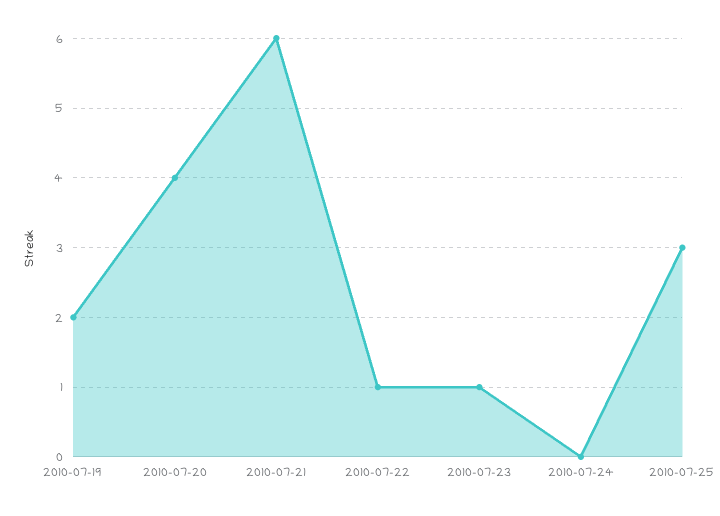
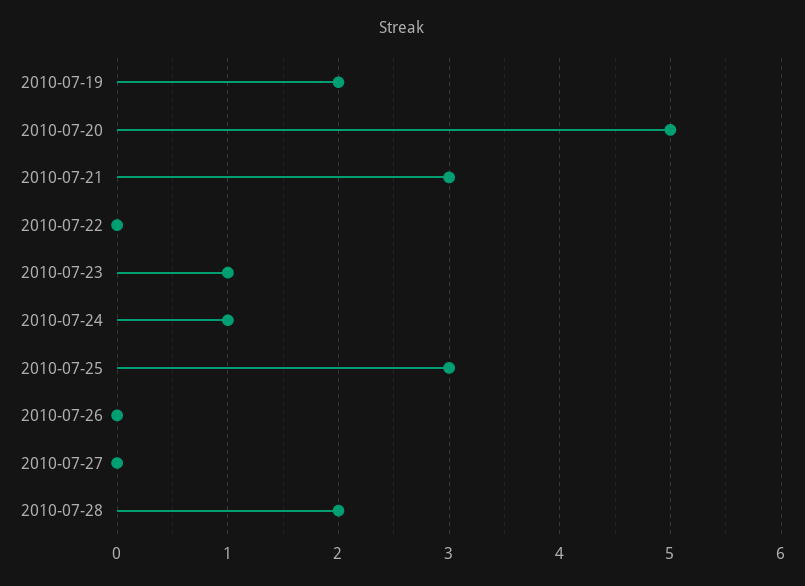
2010-07-20: 4 -> 5
2010-07-21: 6 -> 3
2010-07-22: 1 -> 0
2010-07-24: 0 -> 1
2010-07-26: none -> 0
2010-07-27: none -> 0
2010-07-28: none -> 2

